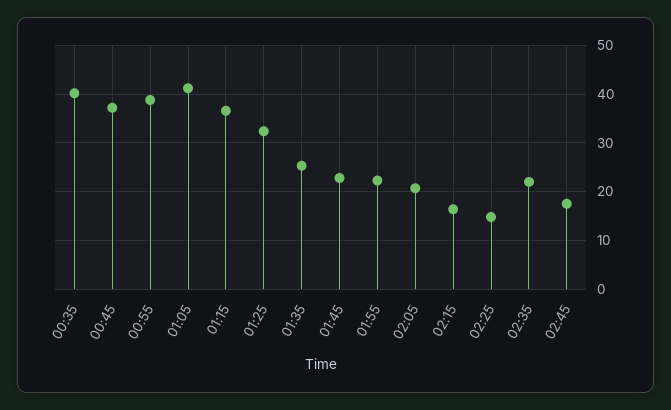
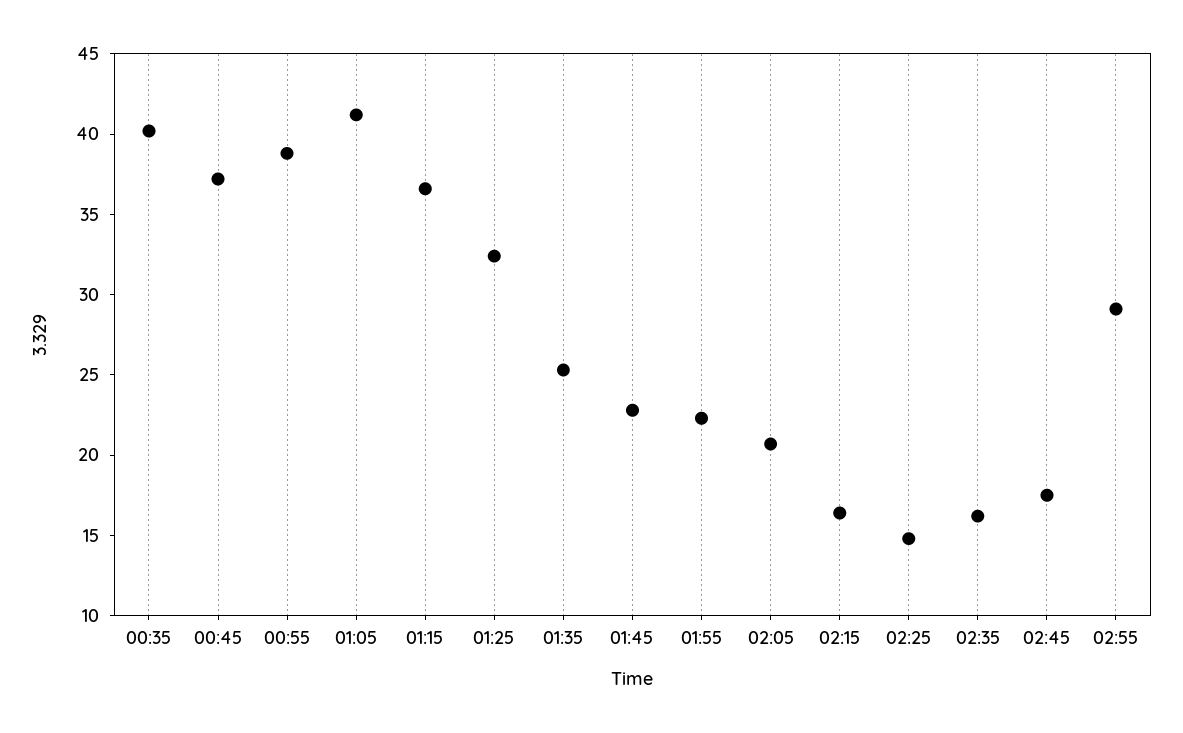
02:35: 22 -> 16
02:55: none -> 29

